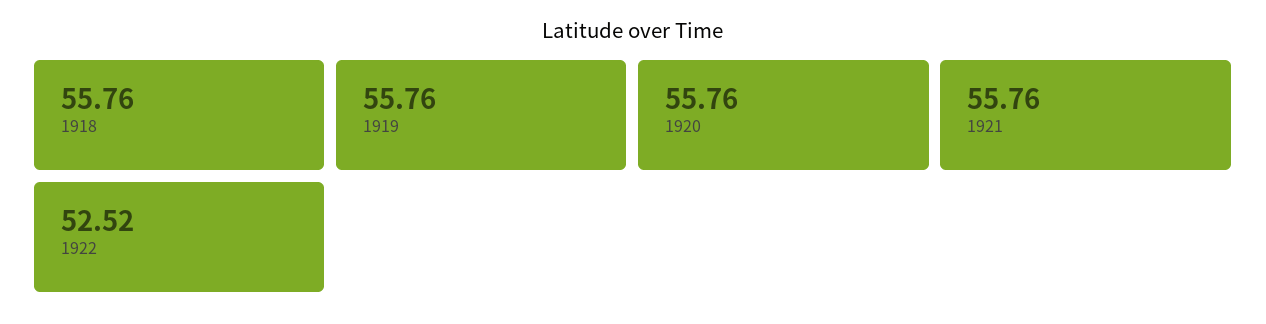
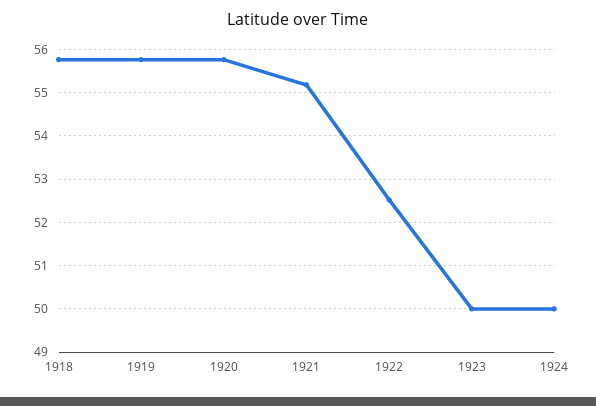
1921: 55.76 -> 55.2
1923: none -> 50
1924: none -> 50

